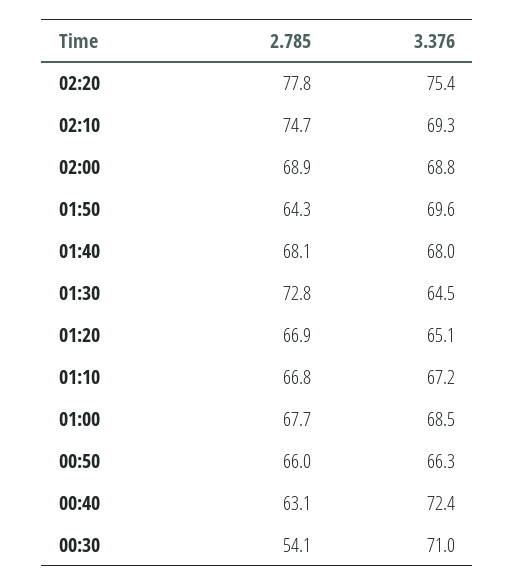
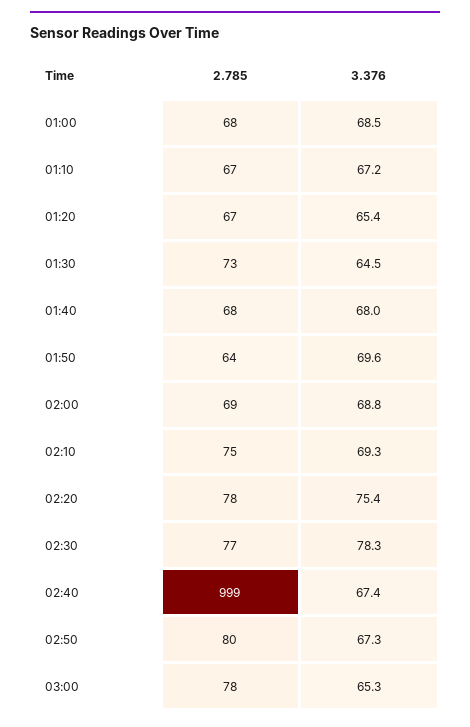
3.376, 01:20: 65.1 -> 65.4
2.785, 00:50: 66 -> none
3.376, 00:50: 66.3 -> none
2.785, 00:40: 63.1 -> none
3.376, 00:40: 72.4 -> none
2.785, 00:30: 54.1 -> none
3.376, 00:30: 71 -> none
2.785, 02:30: none -> 77
3.376, 02:30: none -> 78.3
2.785, 02:40: none -> 999
3.376, 02:40: none -> 67.4
2.785, 02:50: none -> 80
3.376, 02:50: none -> 67.3
2.785, 03:00: none -> 78
3.376, 03:00: none -> 65.3

